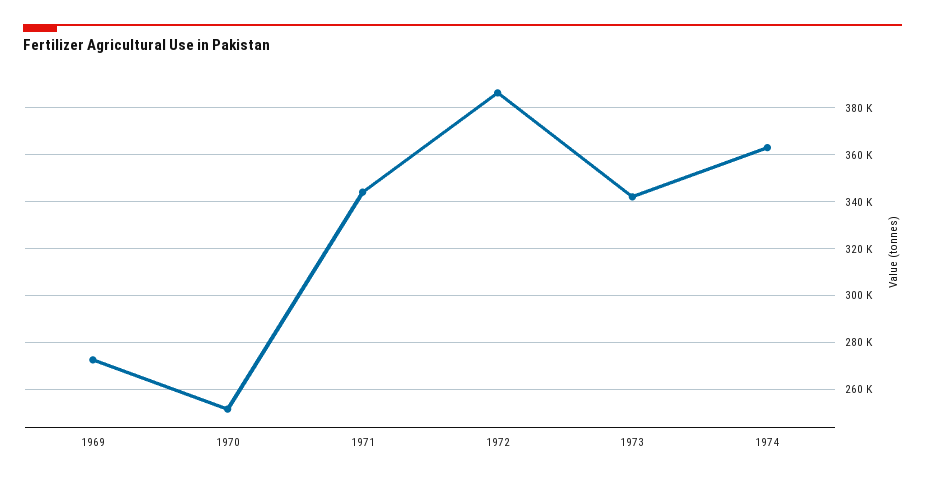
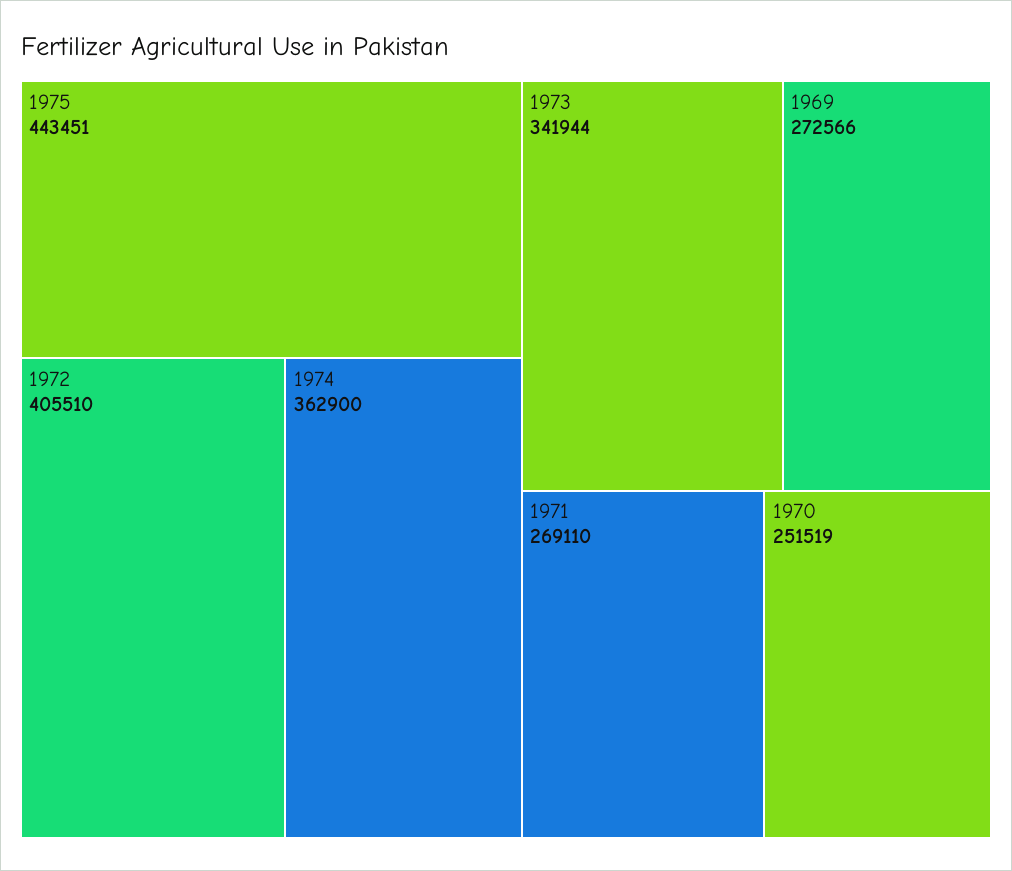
1971: 345000 -> 269110
1972: 385000 -> 405510
1975: none -> 443451

